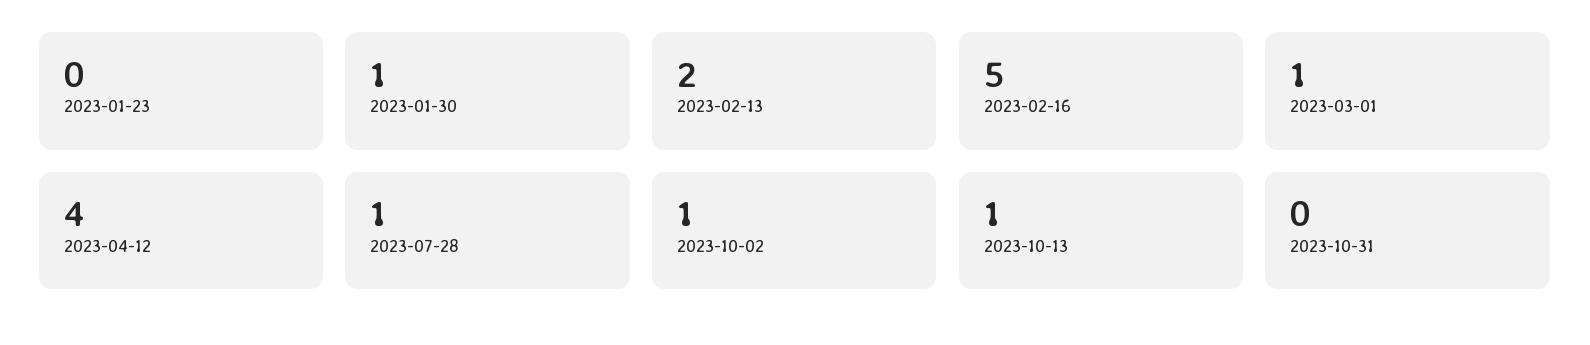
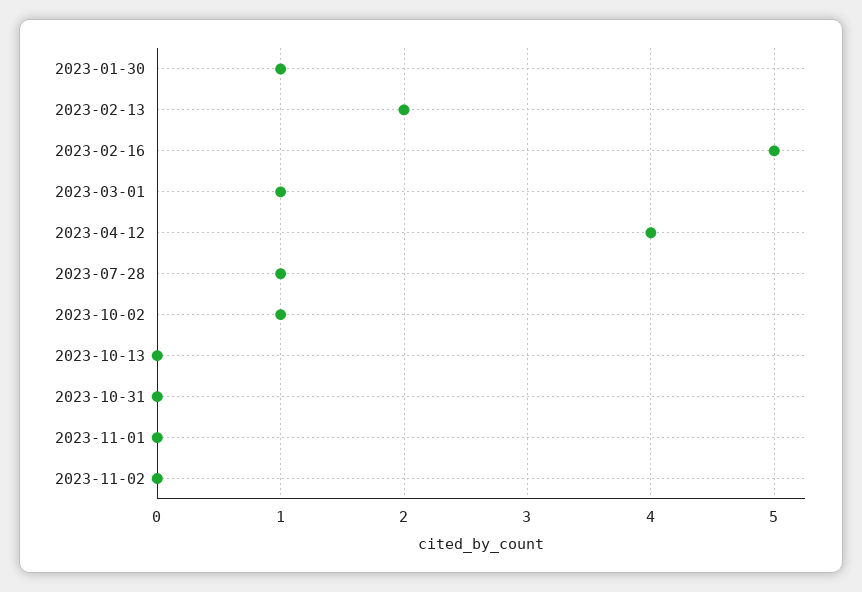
2023-01-23: 0 -> none
2023-10-13: 1 -> 0
2023-11-01: none -> 0
2023-11-02: none -> 0

